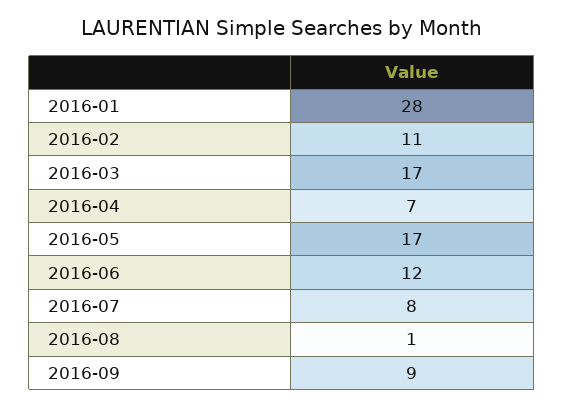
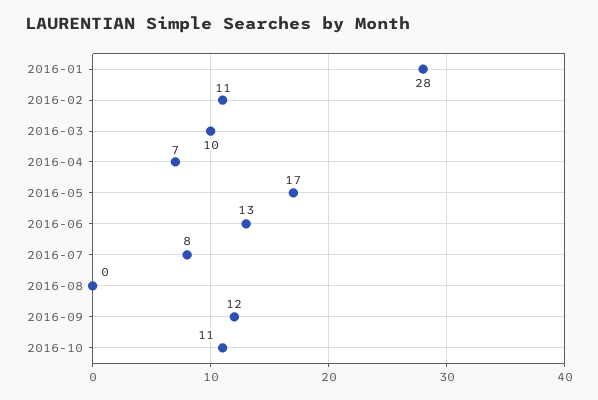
2016-03: 17 -> 10
2016-06: 12 -> 13
2016-08: 1 -> 0
2016-09: 9 -> 12
2016-10: none -> 11

